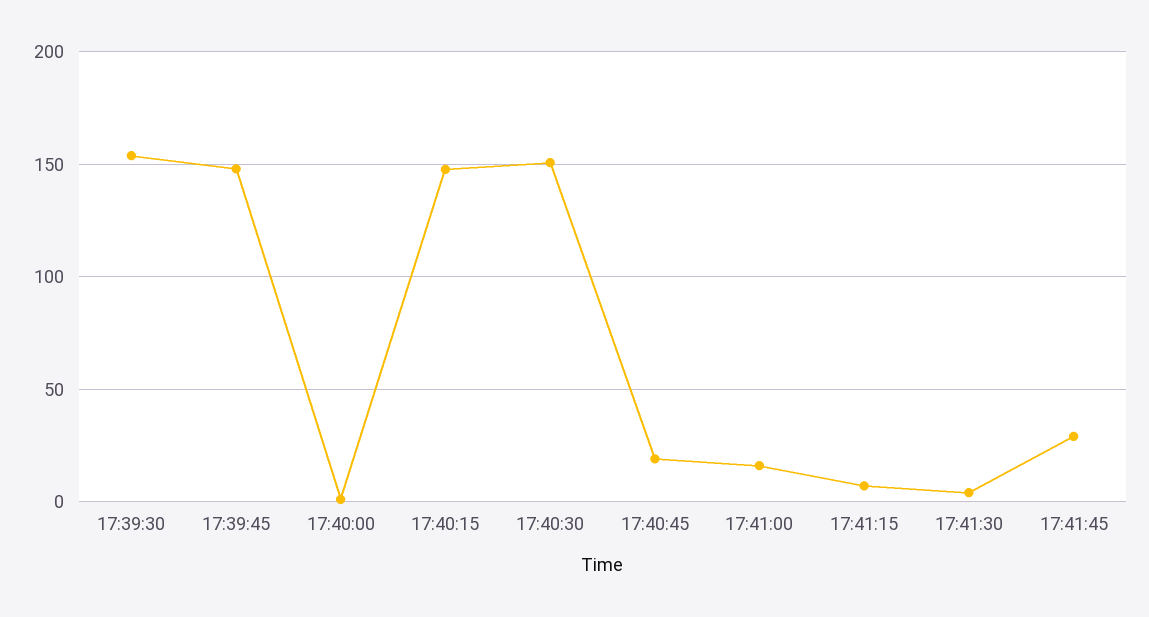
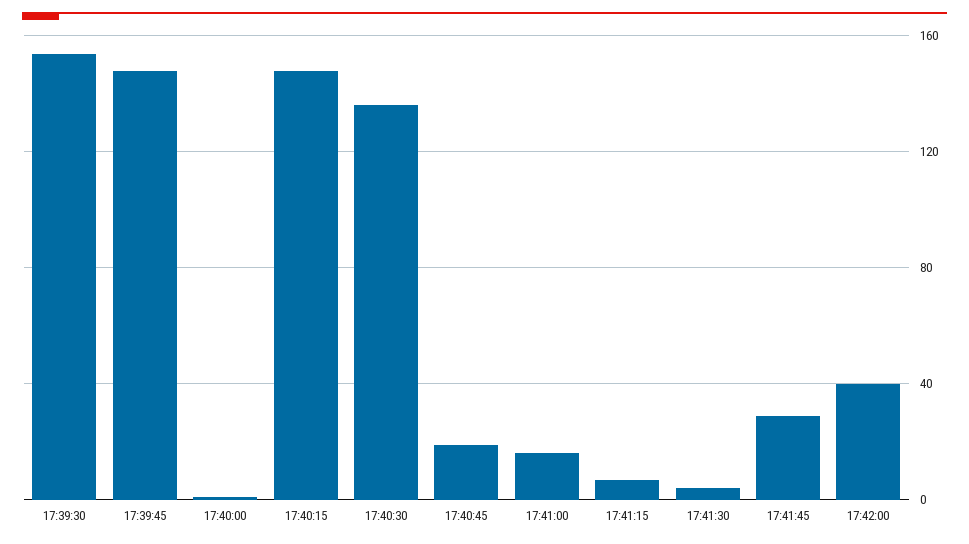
17:40:30: 150 -> 135
17:42:00: none -> 40

